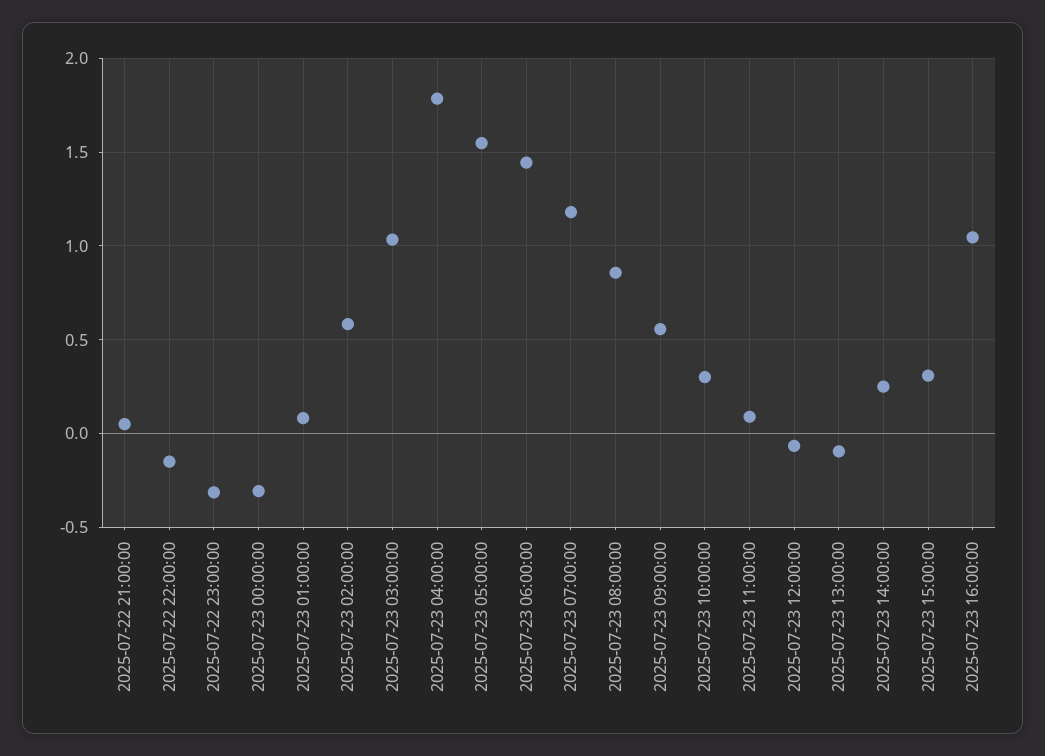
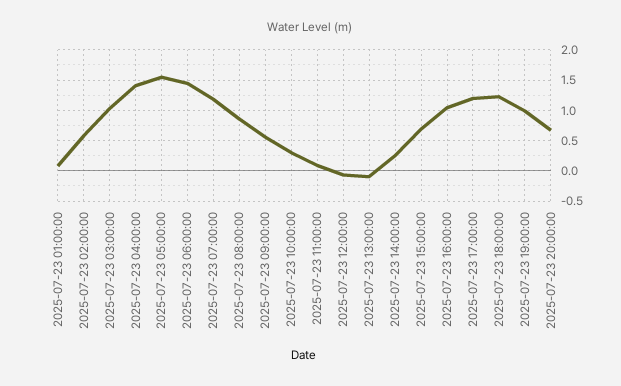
2025-07-22 21:00:00: 0.05 -> none
2025-07-22 22:00:00: -0.15 -> none
2025-07-22 23:00:00: -0.3 -> none
2025-07-23 00:00:00: -0.3 -> none
2025-07-23 04:00:00: 1.8 -> 1.4
2025-07-23 15:00:00: 0.3 -> 0.7
2025-07-23 17:00:00: none -> 1.2
2025-07-23 18:00:00: none -> 1.2
2025-07-23 19:00:00: none -> 1
2025-07-23 20:00:00: none -> 0.7

